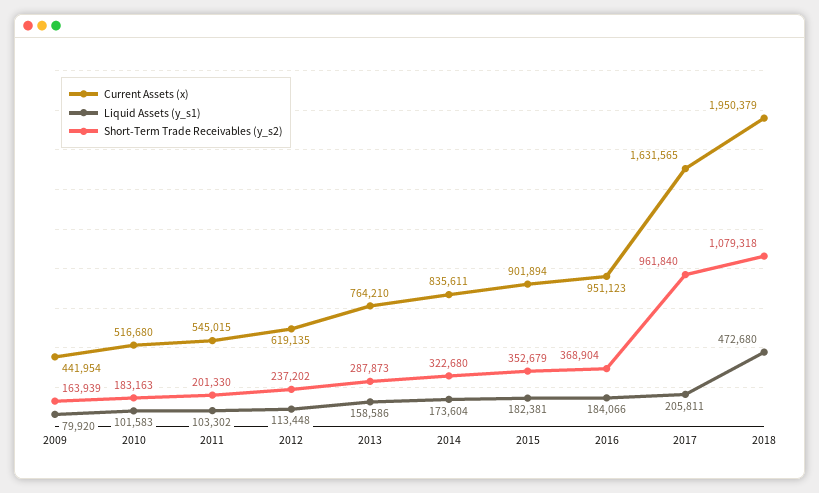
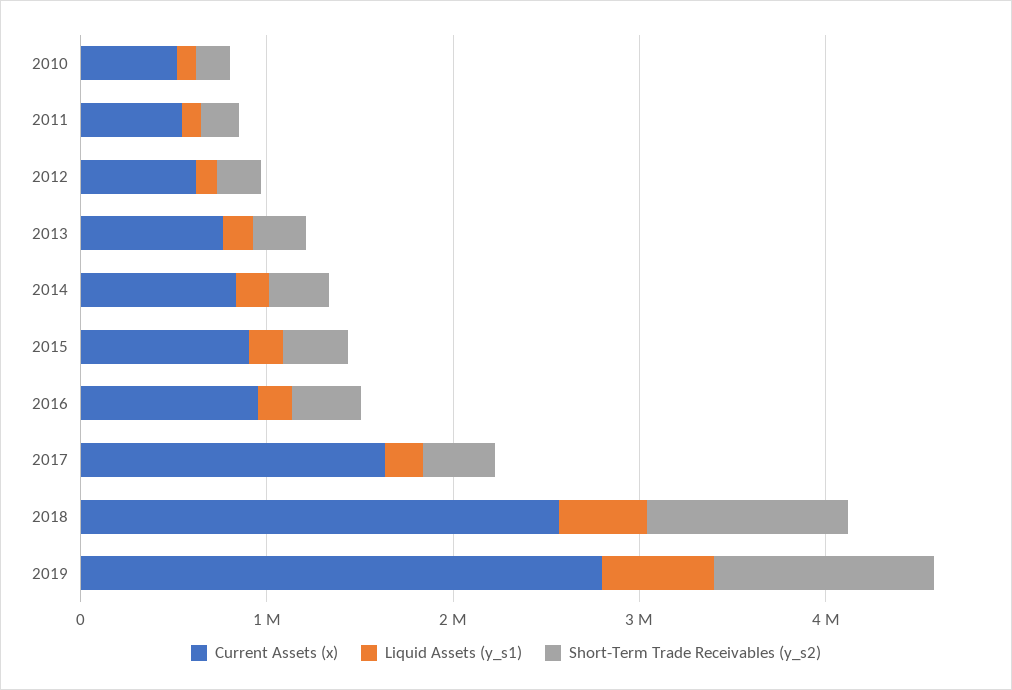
Current Assets (x), 2009: 441954 -> none
Liquid Assets (y_s1), 2009: 79920 -> none
Short-Term Trade Receivables (y_s2), 2009: 163939 -> none
Short-Term Trade Receivables (y_s2), 2017: 961840 -> 400000
Current Assets (x), 2018: 1950379 -> 2600000
Current Assets (x), 2019: none -> 2800000
Liquid Assets (y_s1), 2019: none -> 600000
Short-Term Trade Receivables (y_s2), 2019: none -> 1200000

